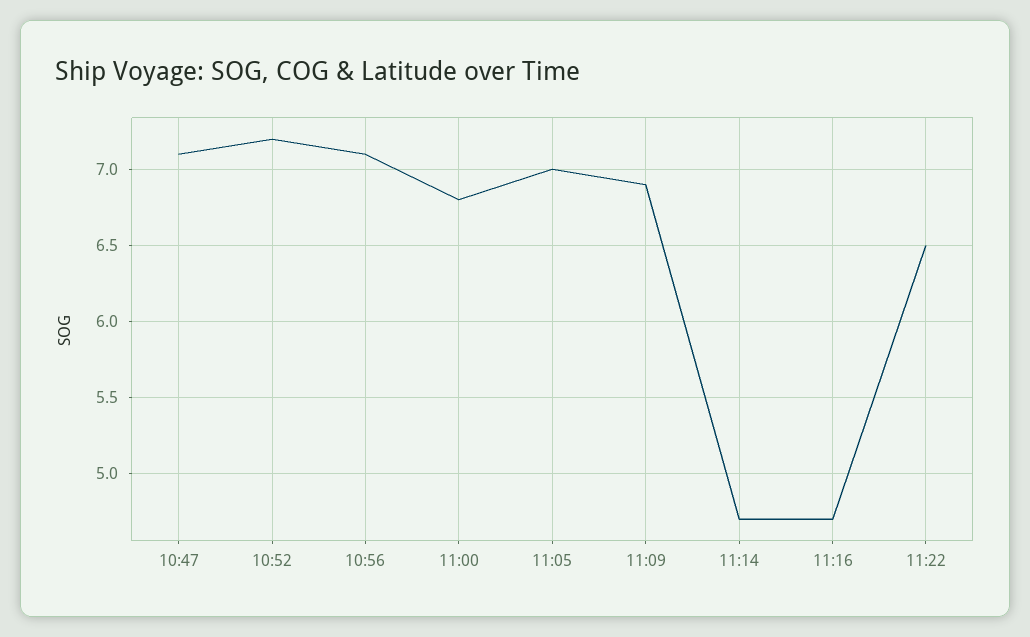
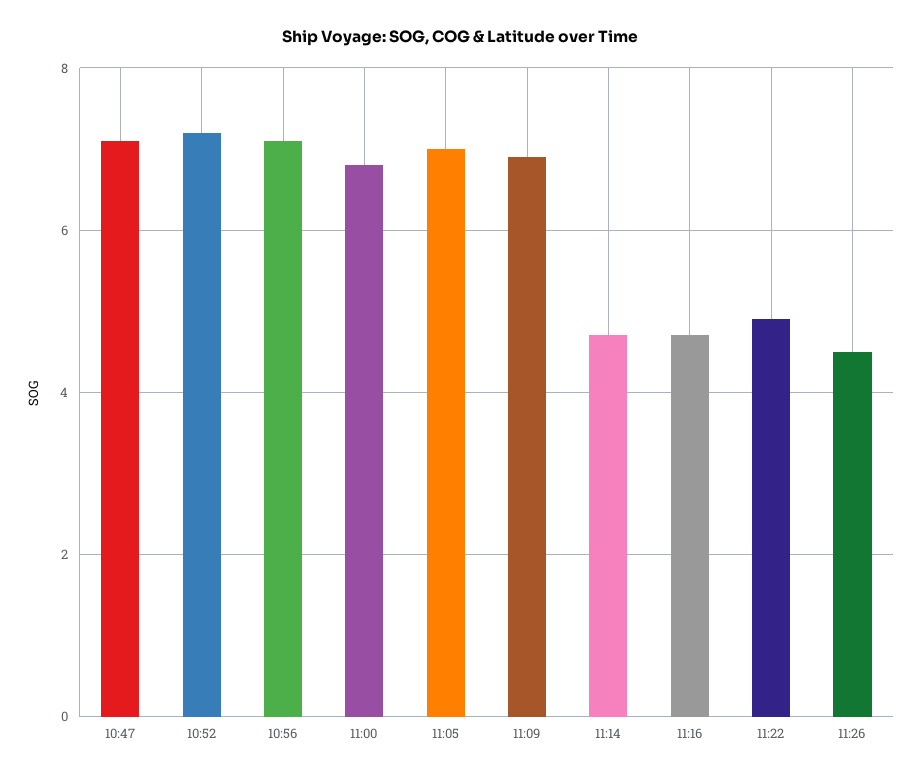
11:22: 6.5 -> 5
11:26: none -> 4.5

